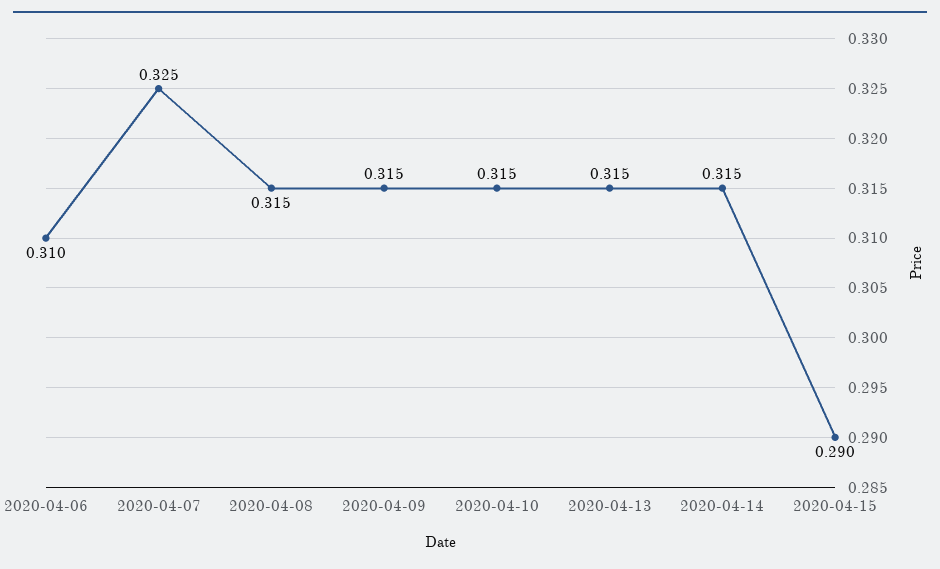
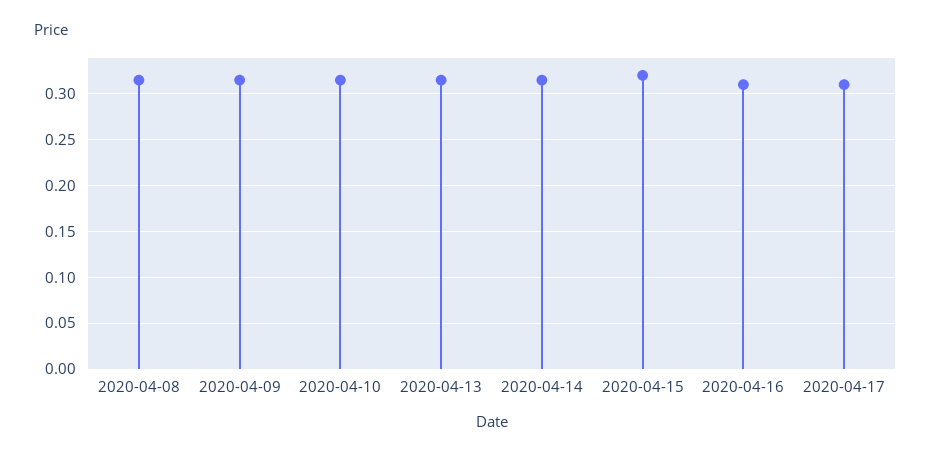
2020-04-06: 0.31 -> none
2020-04-07: 0.325 -> none
2020-04-15: 0.29 -> 0.32
2020-04-16: none -> 0.31
2020-04-17: none -> 0.31

